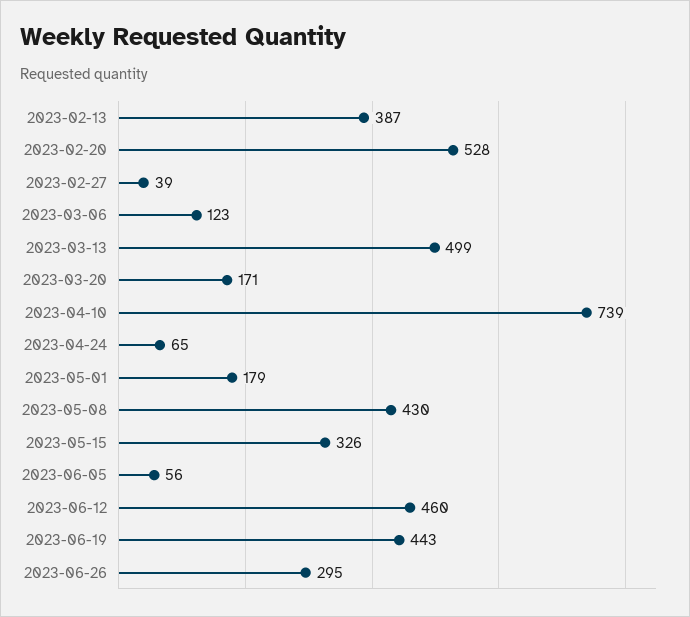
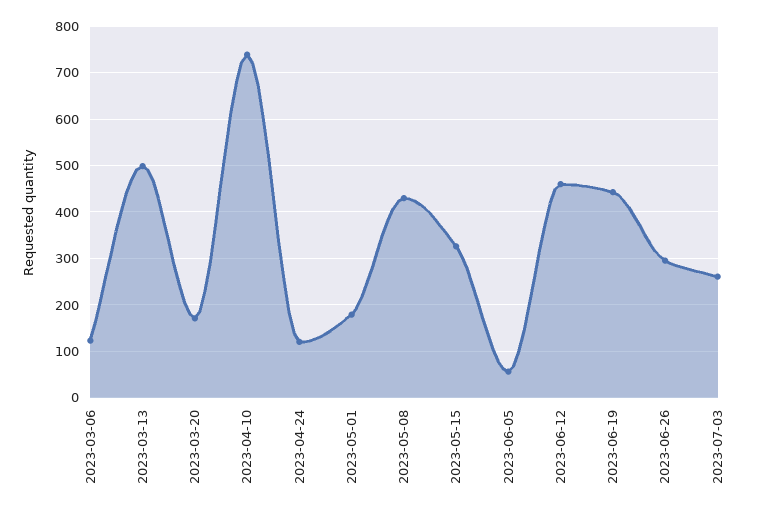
2023-02-13: 387 -> none
2023-02-20: 528 -> none
2023-02-27: 39 -> none
2023-04-24: 65 -> 120
2023-07-03: none -> 260

